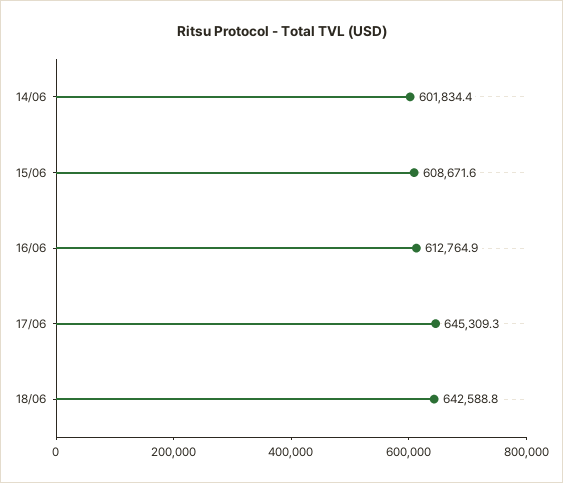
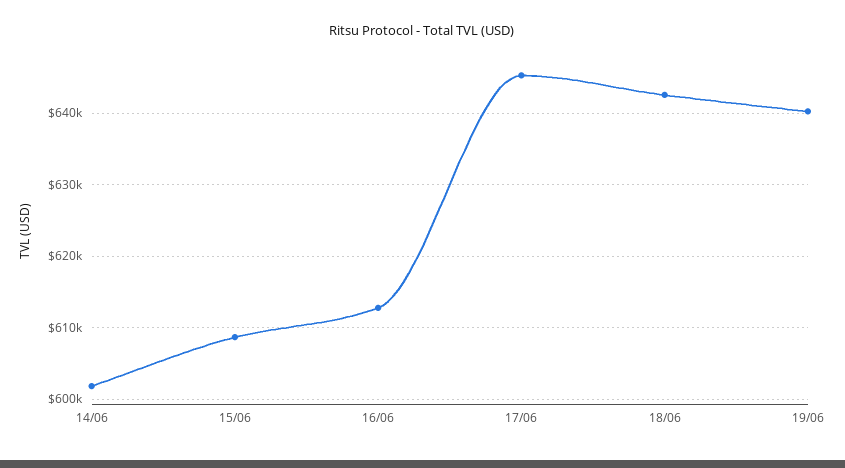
19/06: none -> 640000

